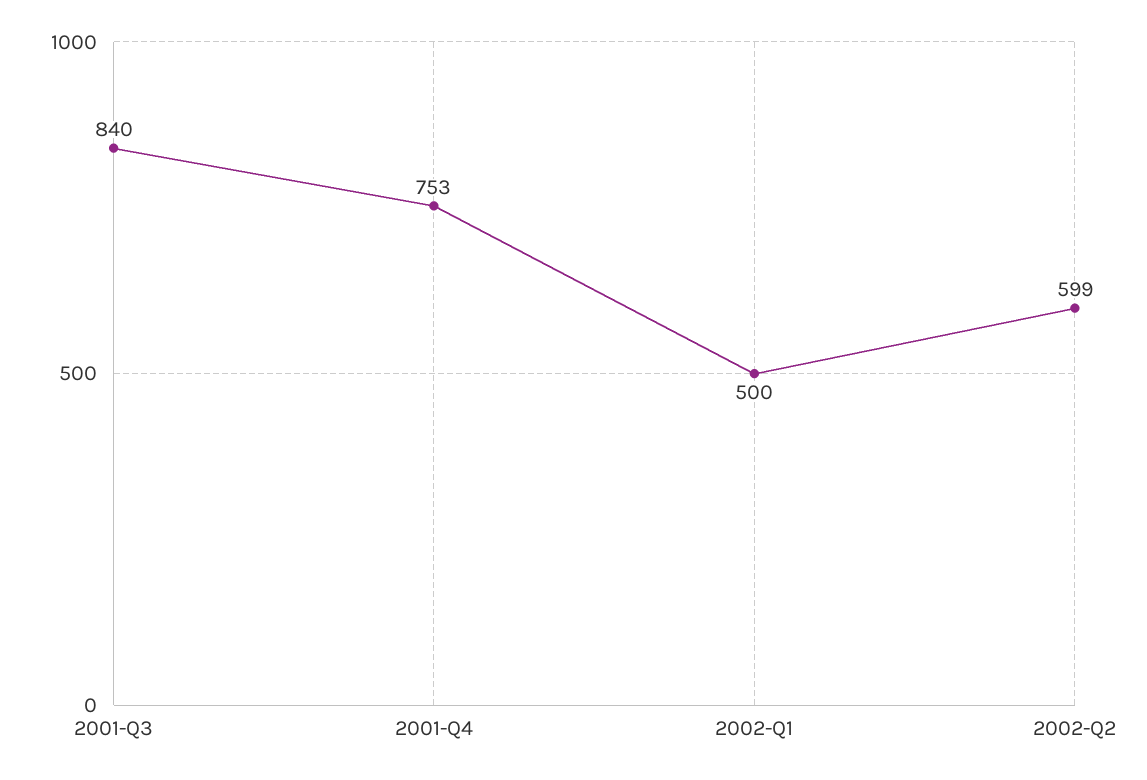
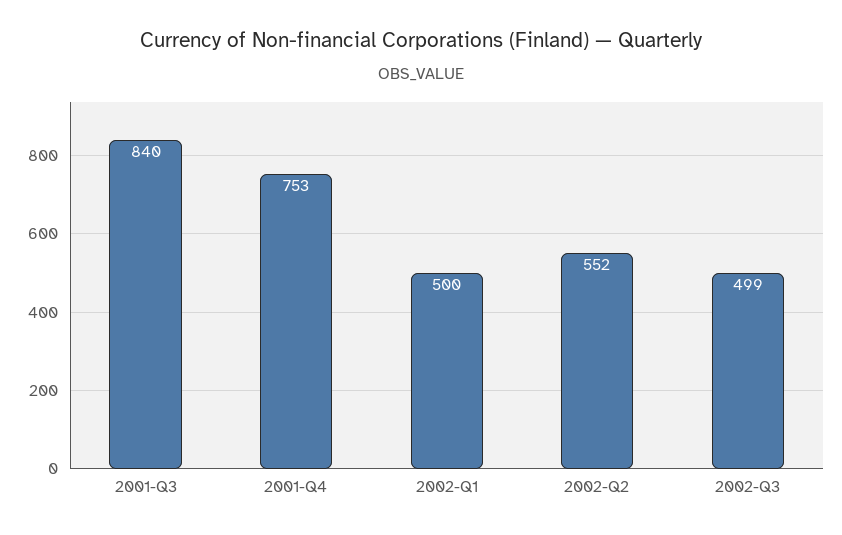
2002-Q2: 599 -> 552
2002-Q3: none -> 499

